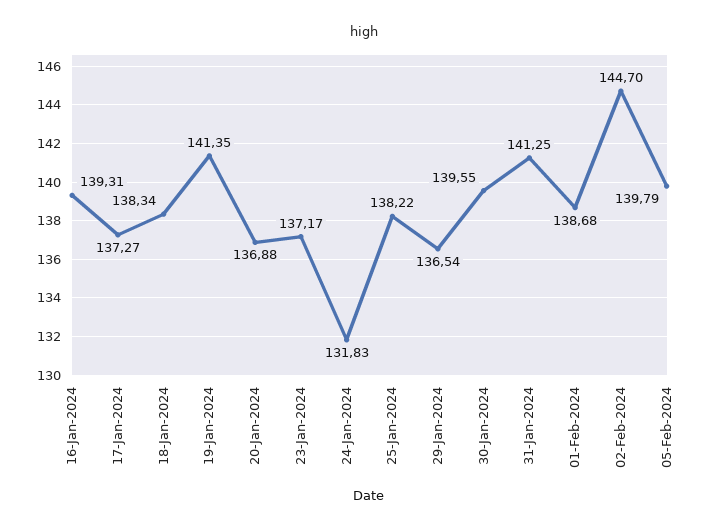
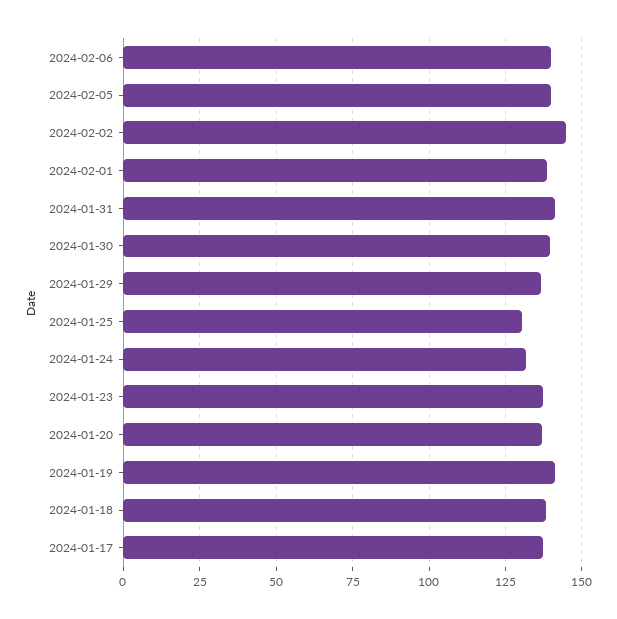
16-Jan-2024: 139.31 -> none
25-Jan-2024: 138.22 -> 130
2024-02-06: none -> 140

